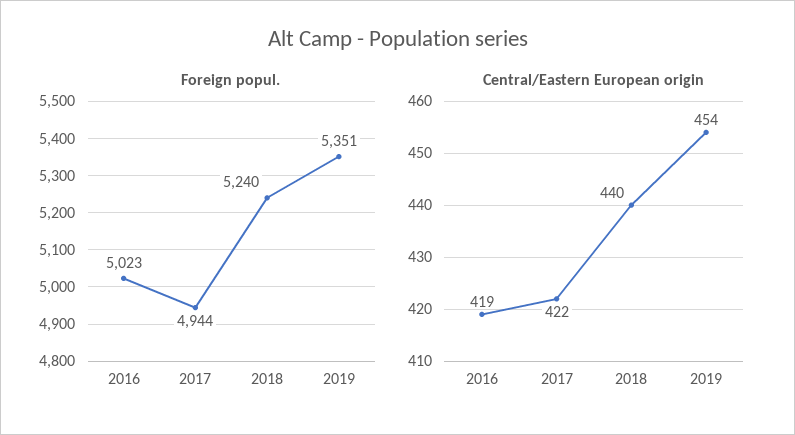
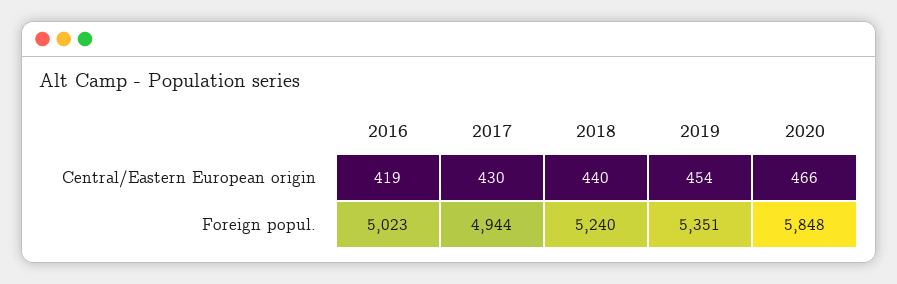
Central/Eastern European origin, 2017: 422 -> 430
Central/Eastern European origin, 2020: none -> 466
Foreign popul., 2020: none -> 5848

